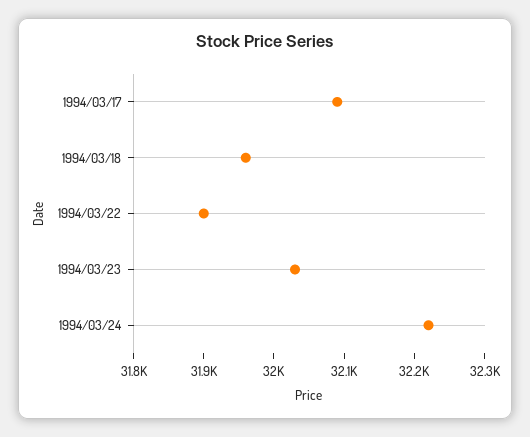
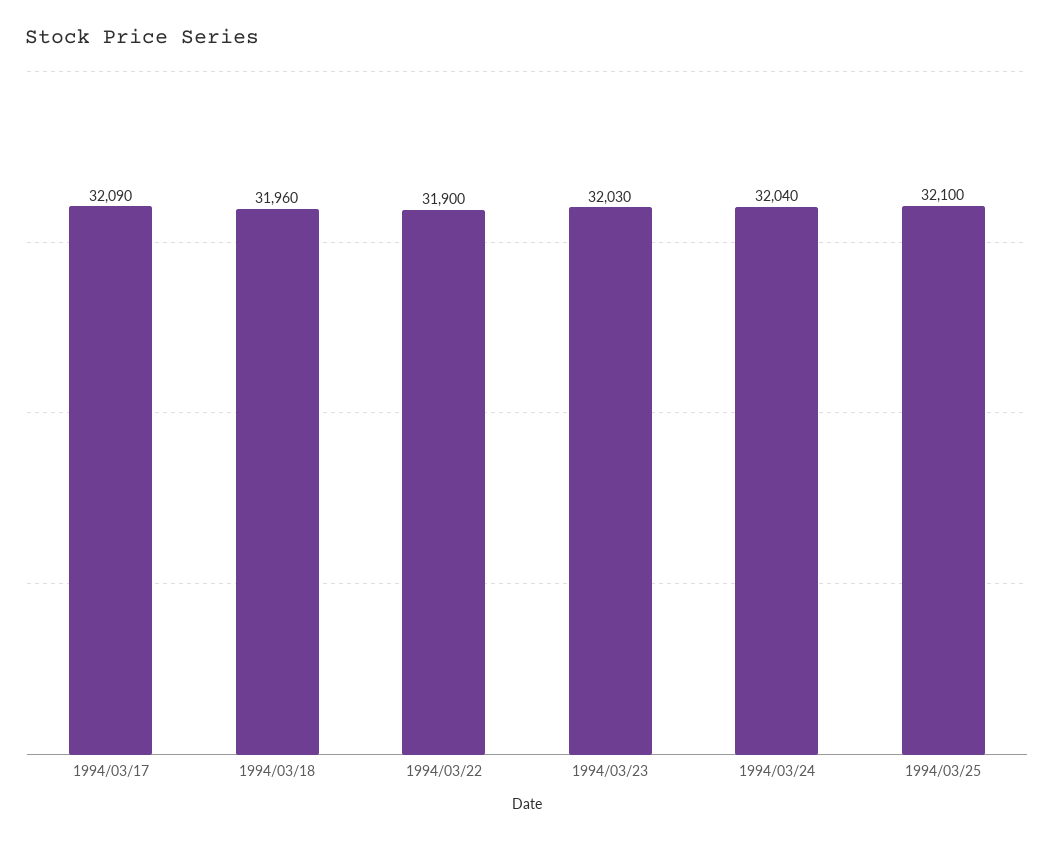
1994/03/24: 32220 -> 32040
1994/03/25: none -> 32100

